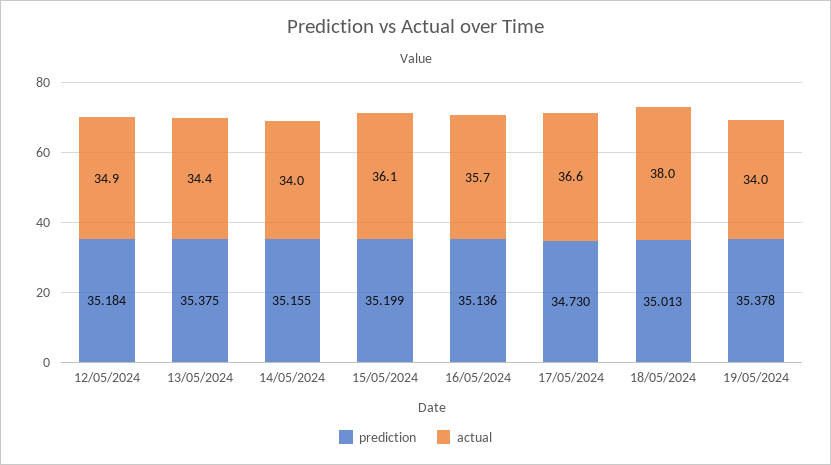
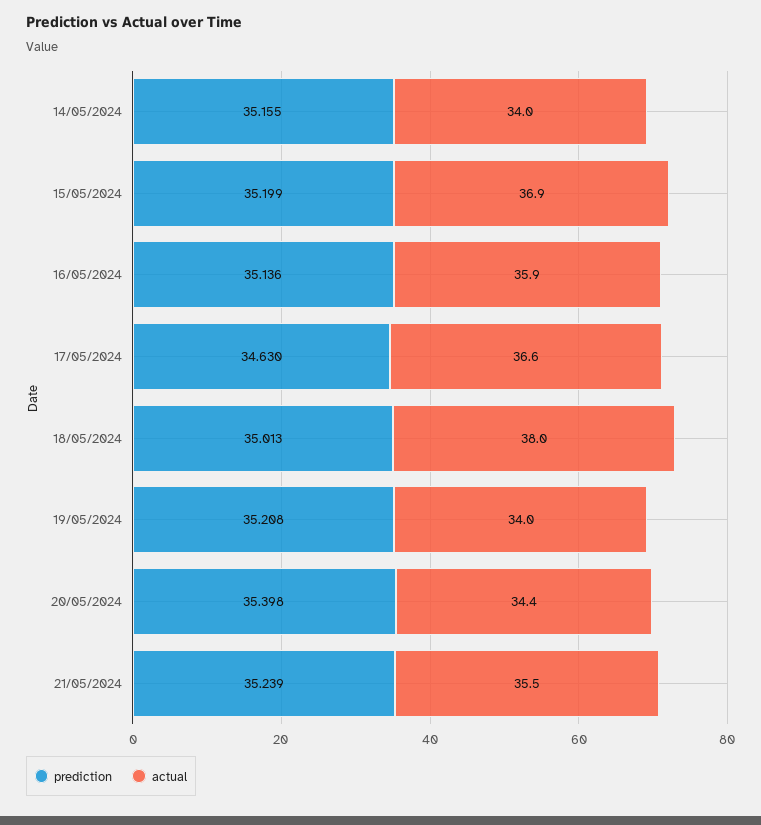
prediction, 12/05/2024: 35.184 -> none
actual, 12/05/2024: 34.9 -> none
prediction, 13/05/2024: 35.375 -> none
actual, 13/05/2024: 34.4 -> none
actual, 15/05/2024: 36.1 -> 36.9
actual, 16/05/2024: 35.7 -> 35.9
prediction, 17/05/2024: 34.73 -> 34.63
prediction, 19/05/2024: 35.378 -> 35.208
prediction, 20/05/2024: none -> 35.398
actual, 20/05/2024: none -> 34.4
prediction, 21/05/2024: none -> 35.239
actual, 21/05/2024: none -> 35.5

